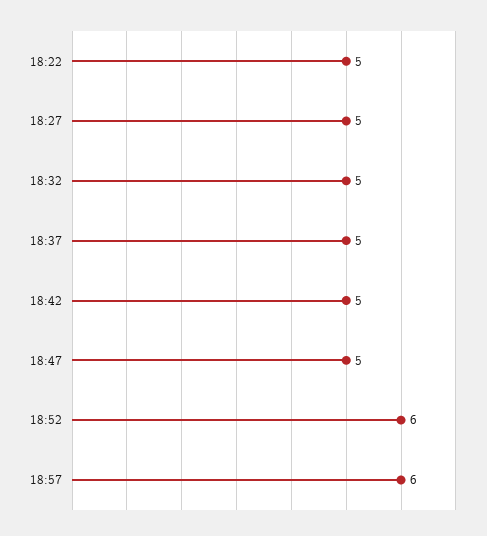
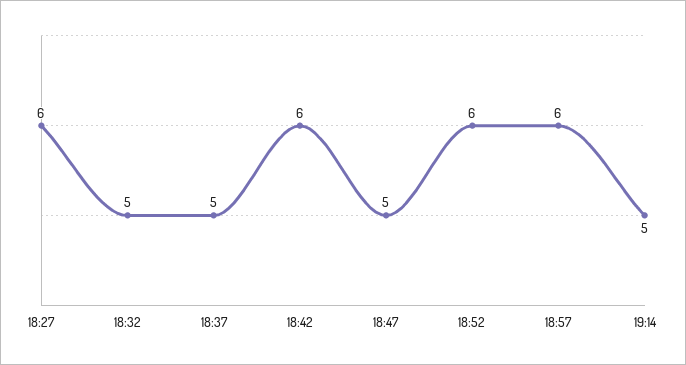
18:22: 5 -> none
18:27: 5 -> 6
18:42: 5 -> 6
19:14: none -> 5

